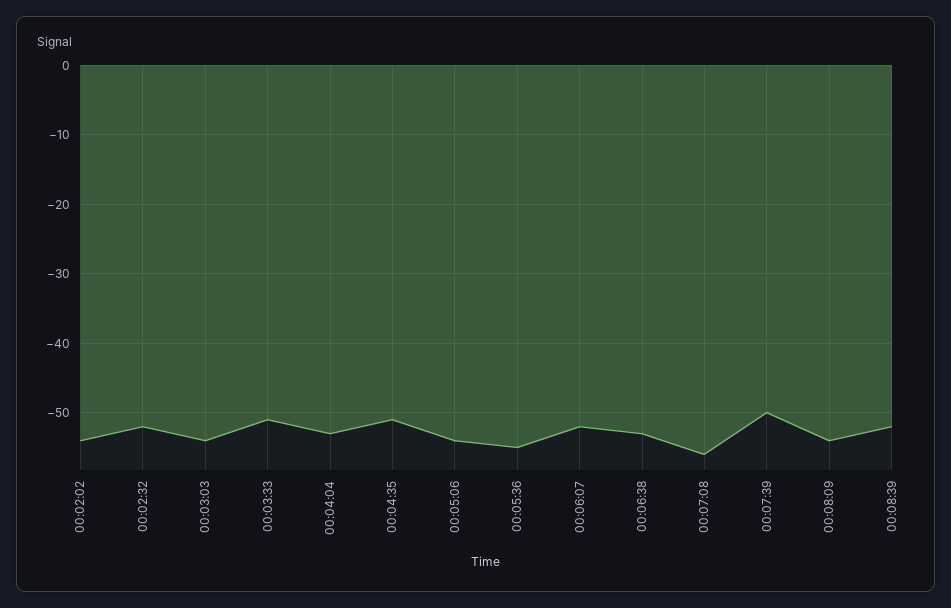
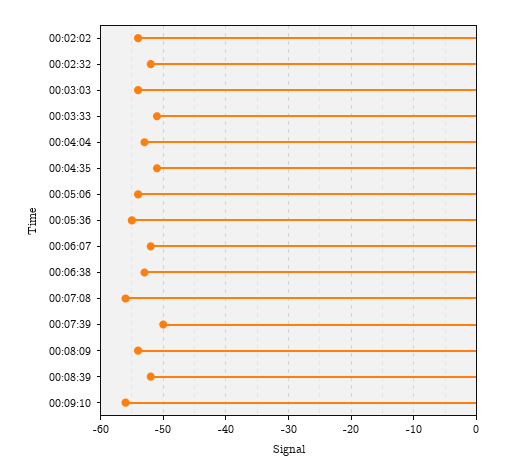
00:09:10: none -> -56

